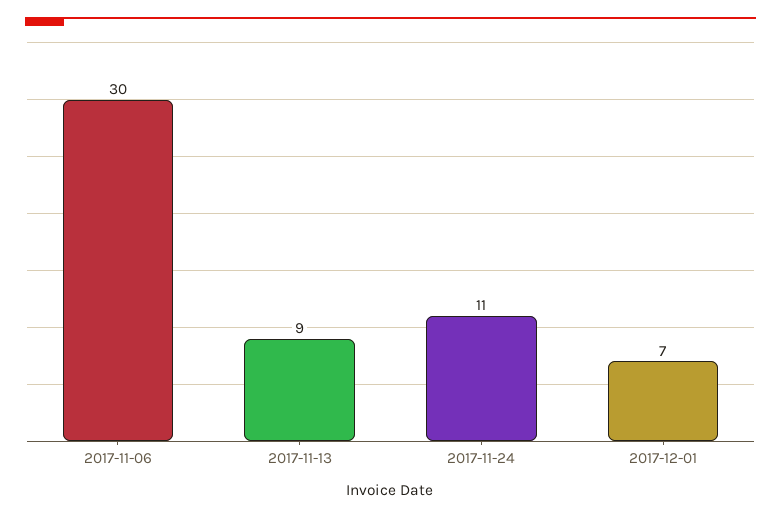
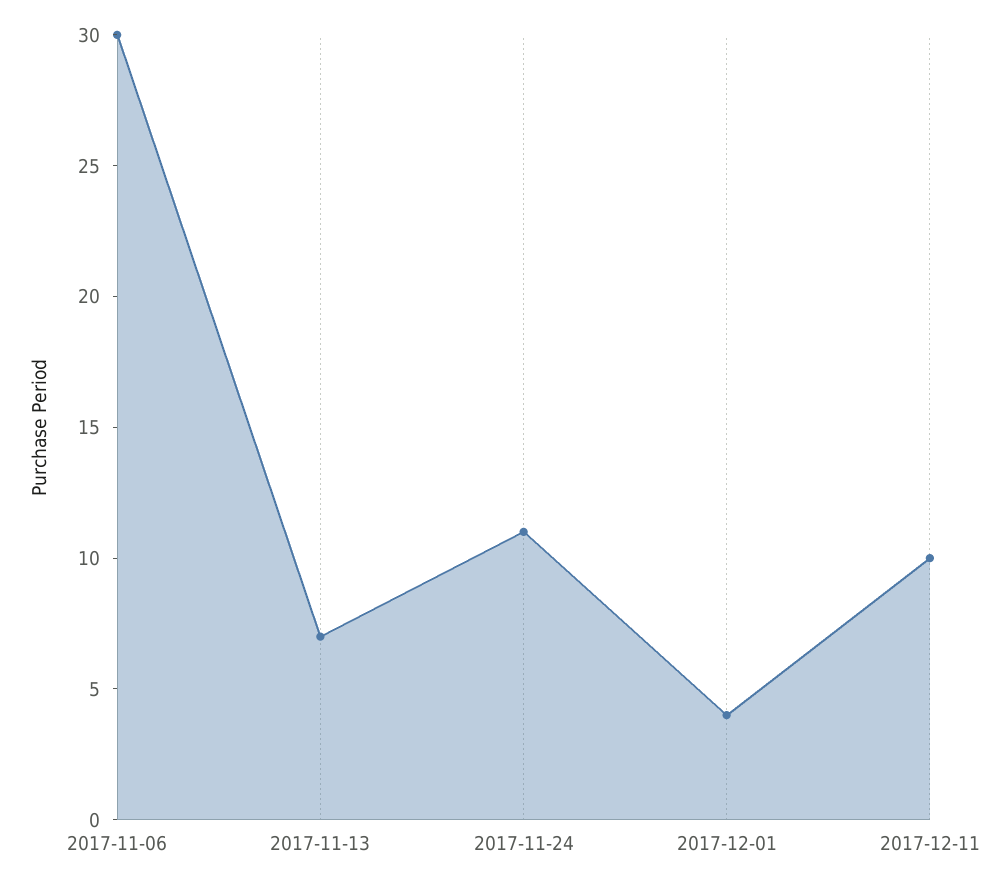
2017-11-13: 9 -> 7
2017-12-01: 7 -> 4
2017-12-11: none -> 10

